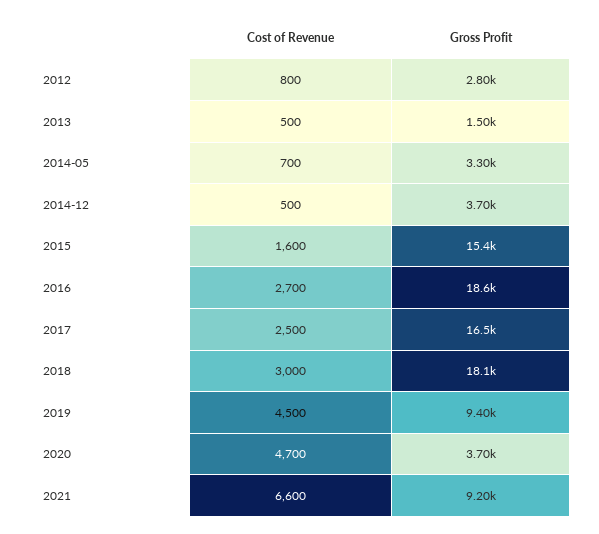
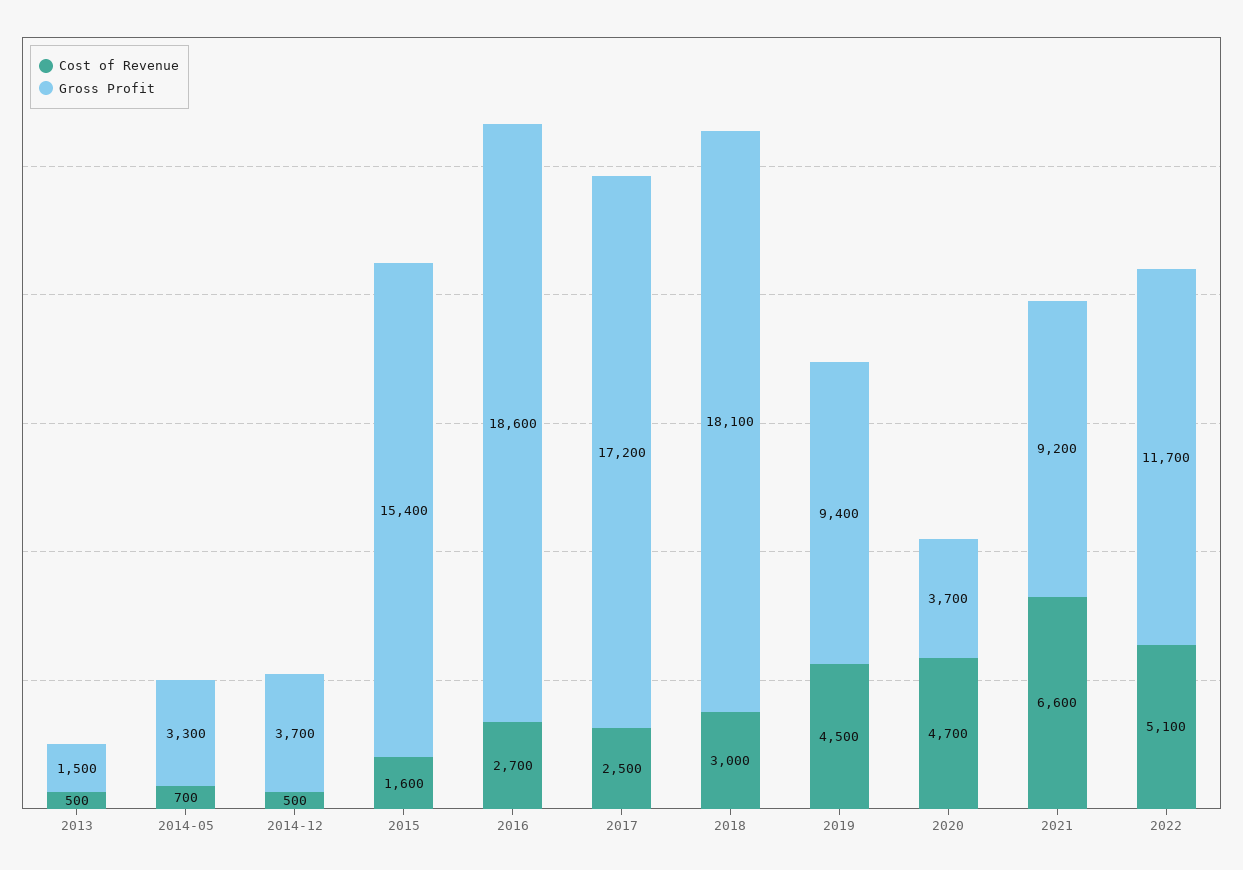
Cost of Revenue, 2012: 800 -> none
Gross Profit, 2012: 2800 -> none
Gross Profit, 2017: 16500 -> 17200
Cost of Revenue, 2022: none -> 5100
Gross Profit, 2022: none -> 11700

